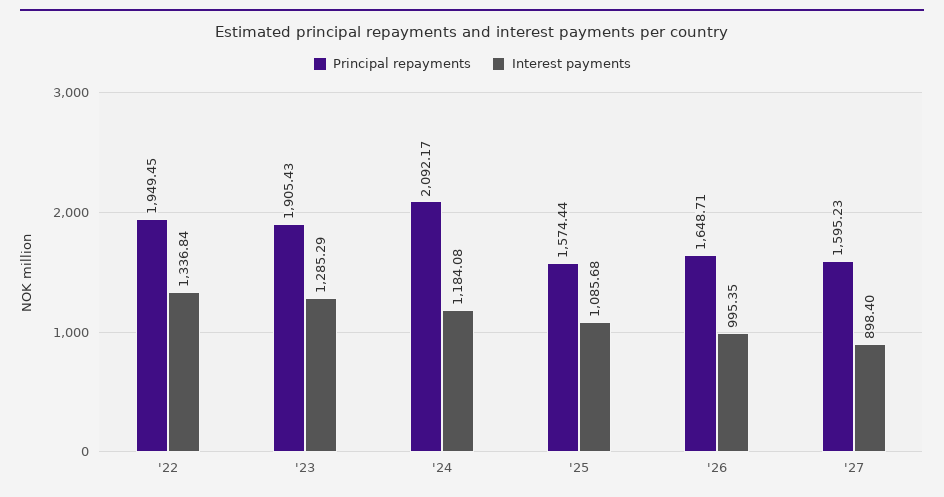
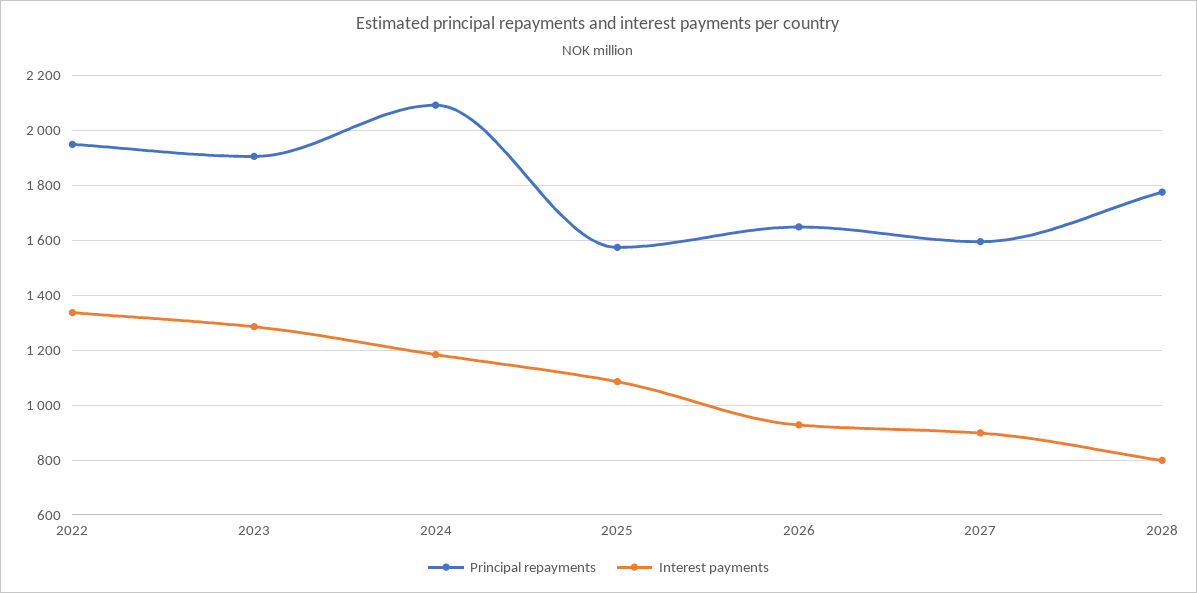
Interest payments, '26: 995.35 -> 925
Principal repayments, 2028: none -> 1775
Interest payments, 2028: none -> 800

